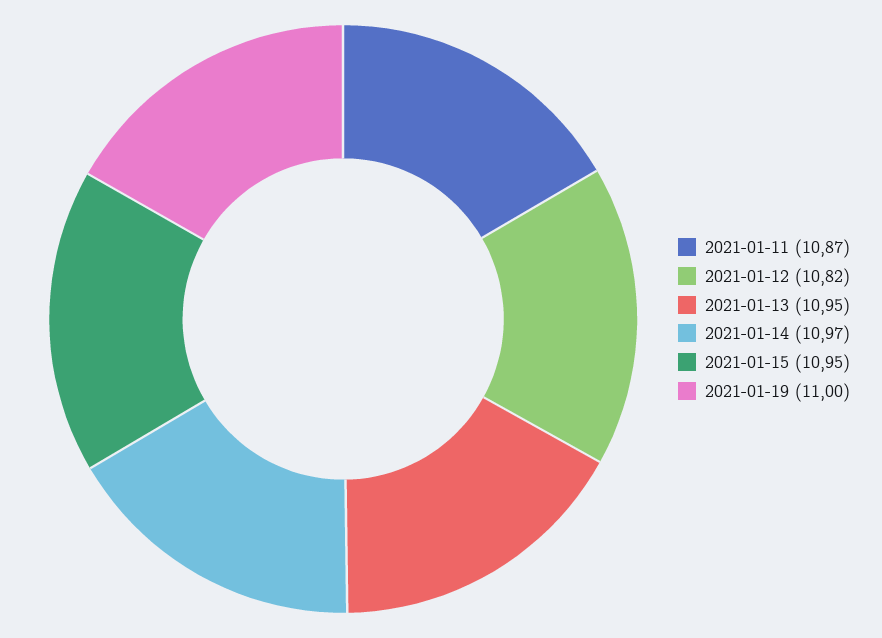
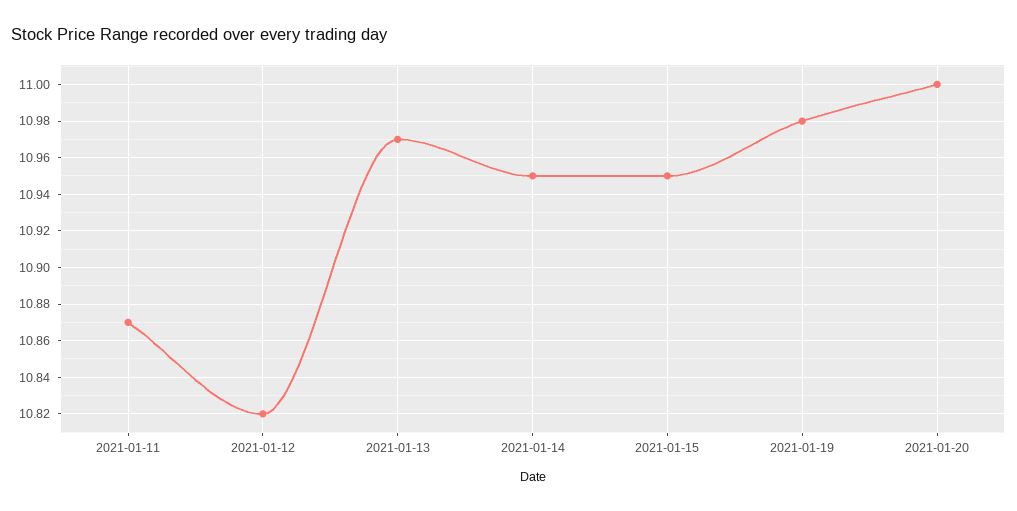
2021-01-13: 10.95 -> 10.97
2021-01-14: 10.97 -> 10.95
2021-01-19: 11 -> 10.98
2021-01-20: none -> 11

